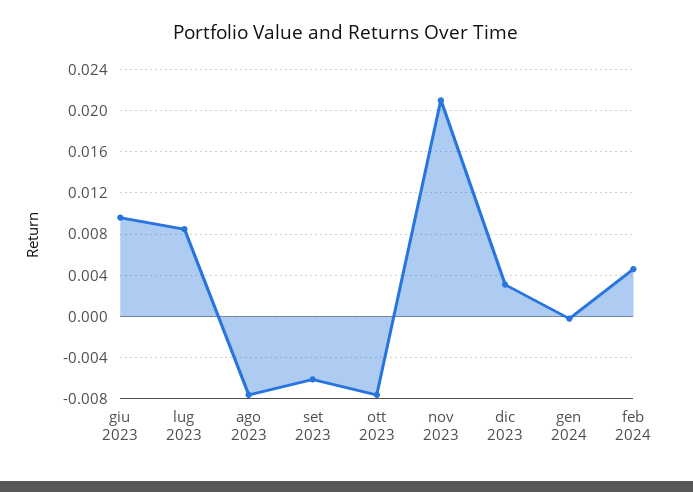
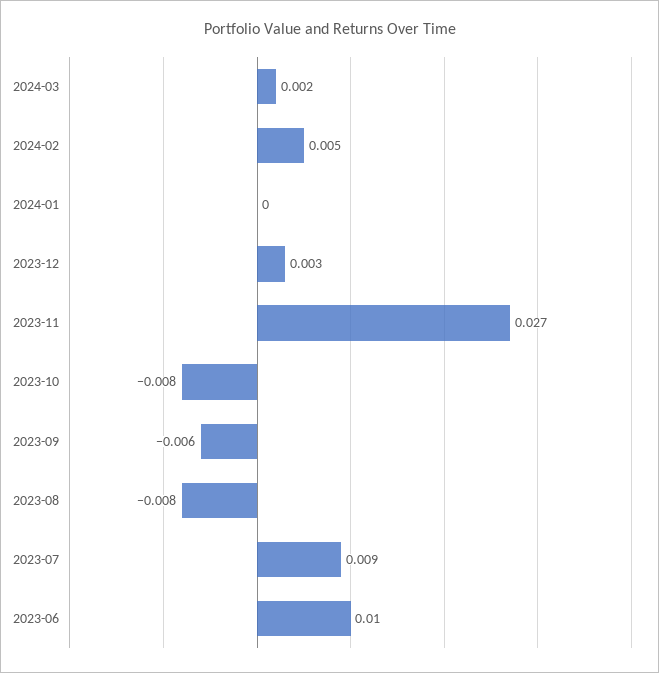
nov 2023: 0.021 -> 0.027
2024-03: none -> 0.002

